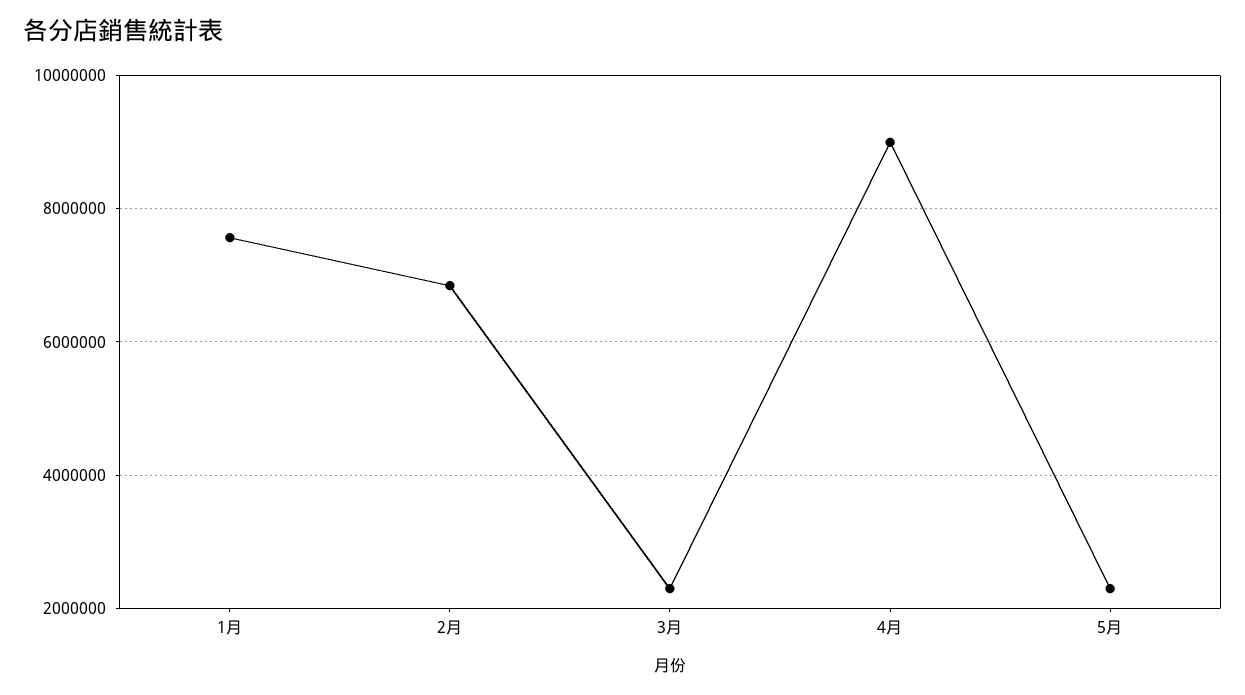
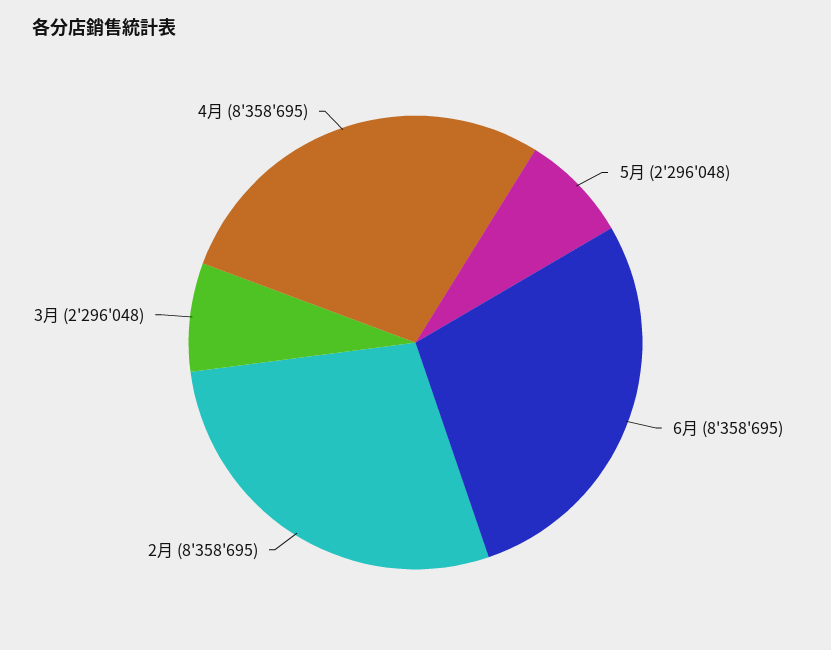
1月: 7600000 -> none
2月: 6800000 -> 8358695
4月: 9000000 -> 8358695
6月: none -> 8358695

